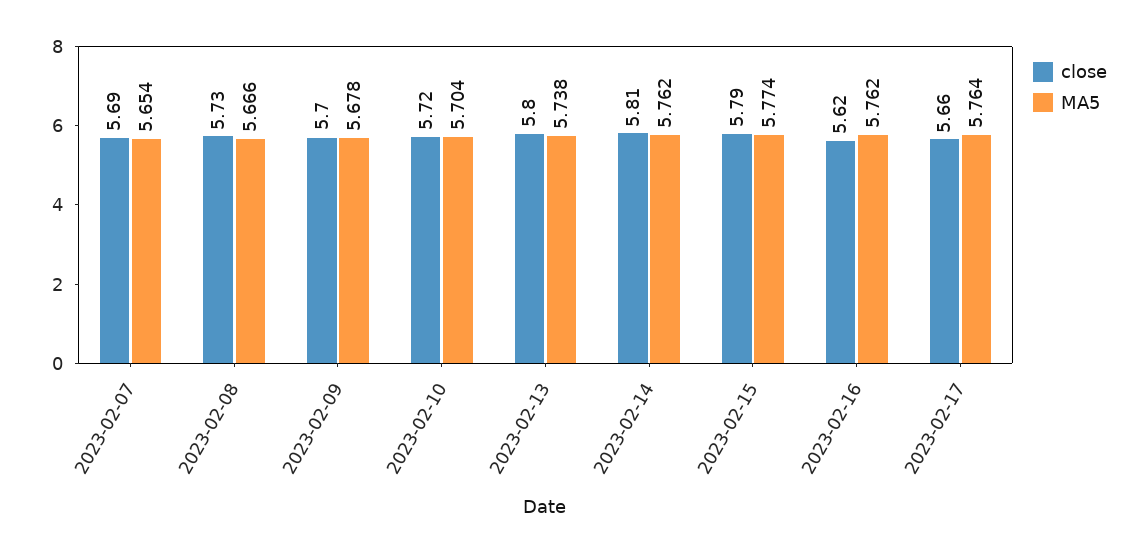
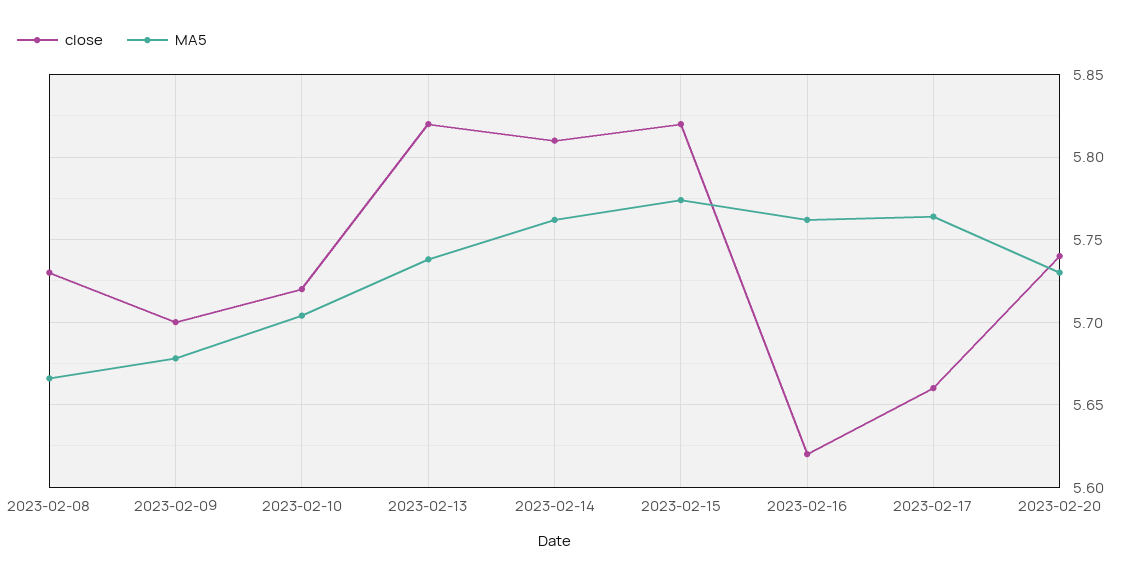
close, 2023-02-07: 5.69 -> none
MA5, 2023-02-07: 5.654 -> none
close, 2023-02-13: 5.8 -> 5.82
close, 2023-02-15: 5.79 -> 5.82
close, 2023-02-20: none -> 5.74
MA5, 2023-02-20: none -> 5.73

